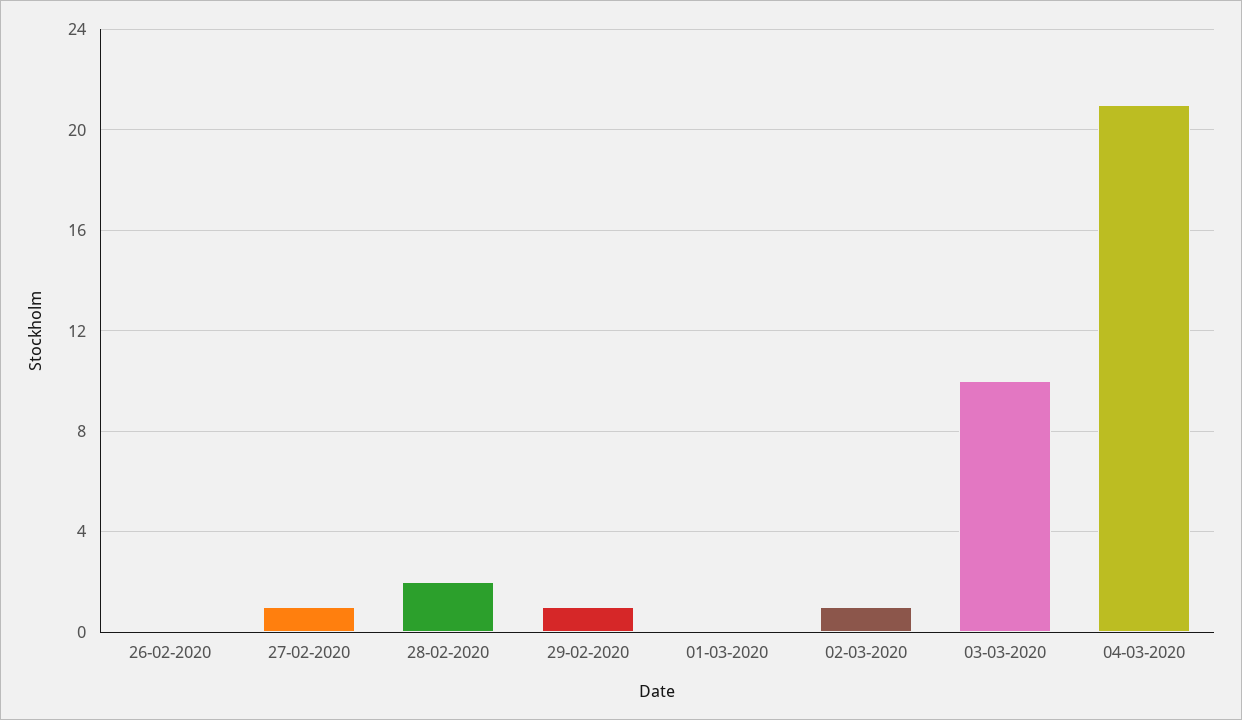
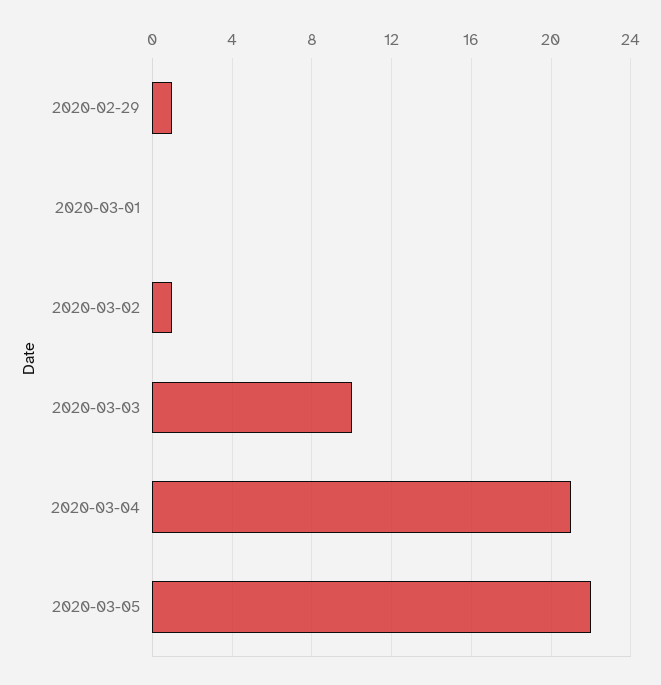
26-02-2020: 0 -> none
27-02-2020: 1 -> none
28-02-2020: 2 -> none
2020-03-05: none -> 22

